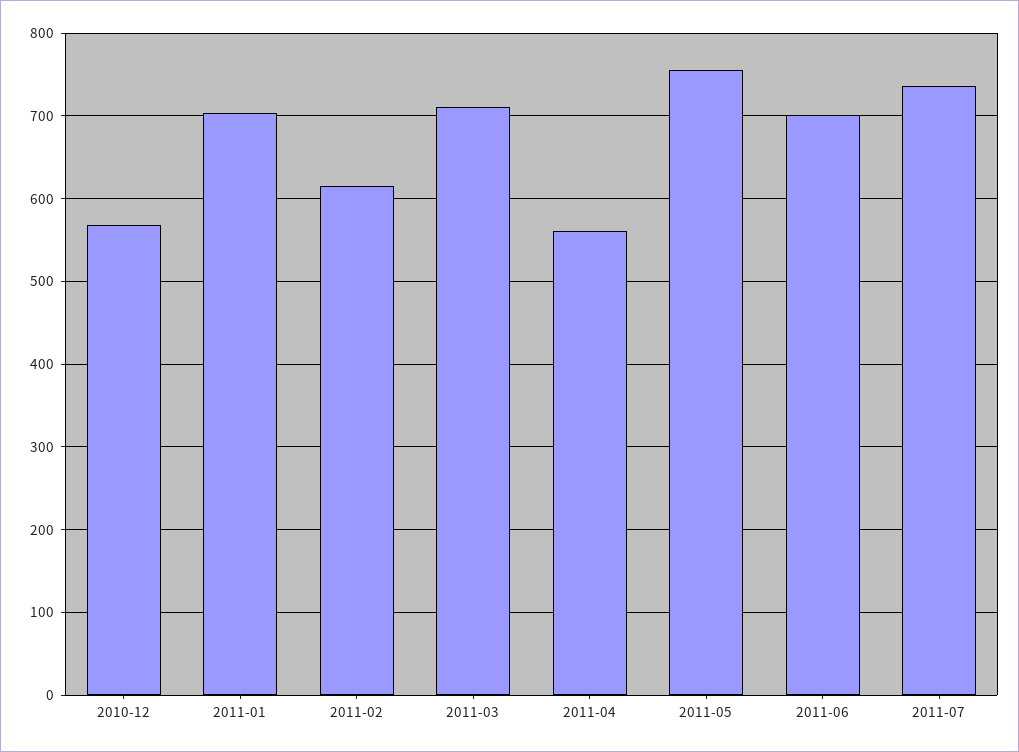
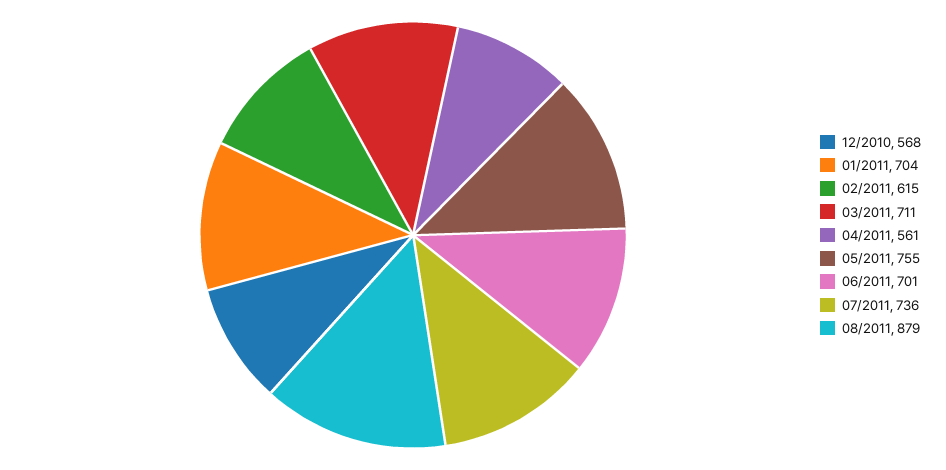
08/2011: none -> 879

